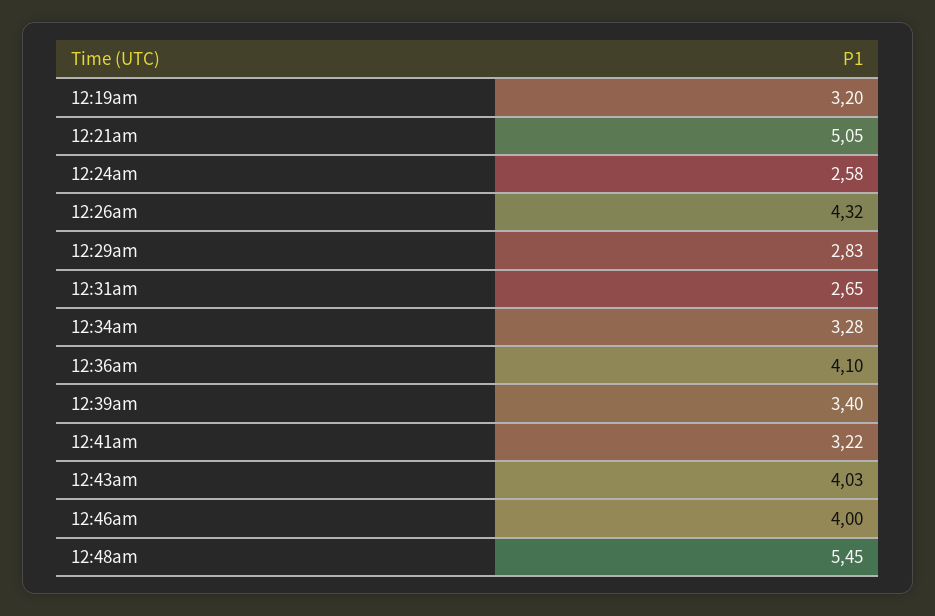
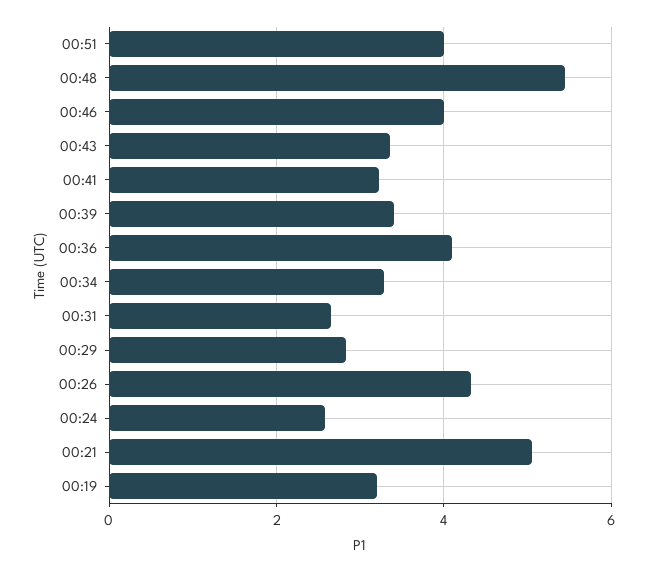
12:43am: 4.03 -> 3.4
00:51: none -> 4

